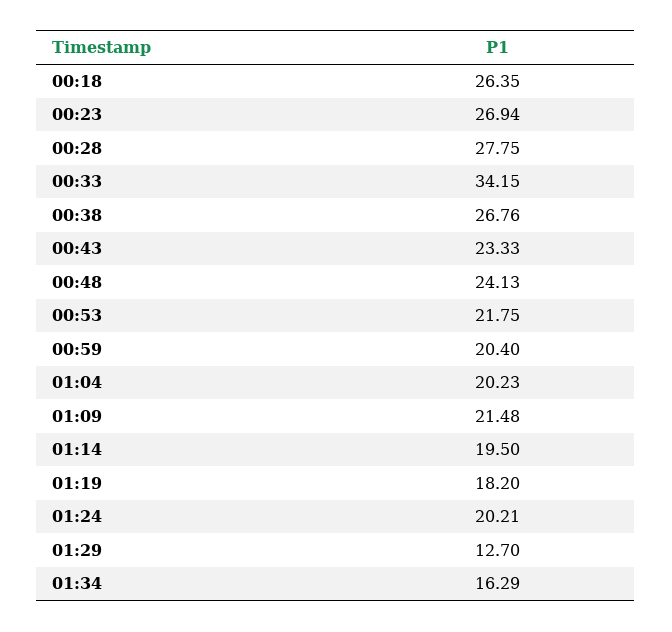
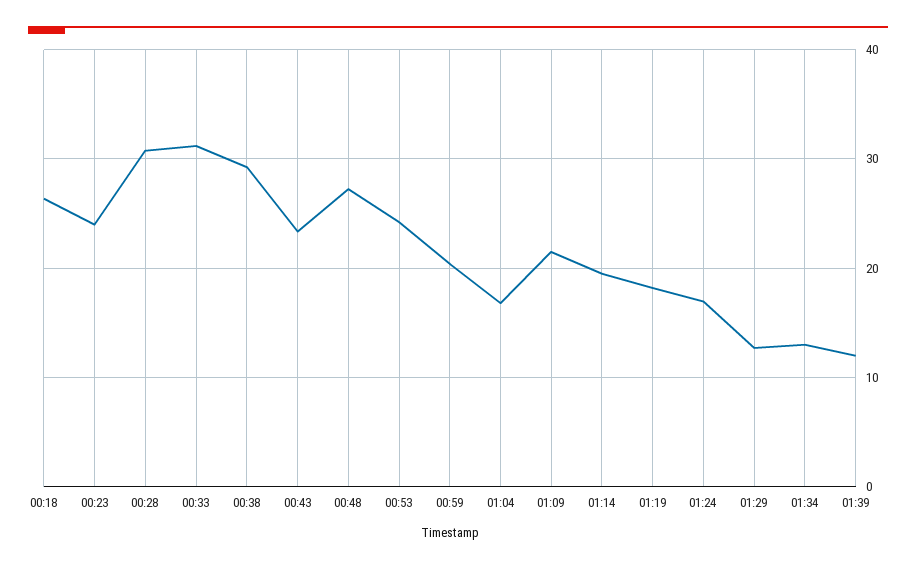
00:23: 26.94 -> 24
00:28: 27.75 -> 31
00:33: 34.15 -> 31
00:38: 26.76 -> 29
00:48: 24.13 -> 27
00:53: 21.75 -> 24
01:04: 20.23 -> 17
01:24: 20.21 -> 17
01:34: 16.29 -> 13
01:39: none -> 12

